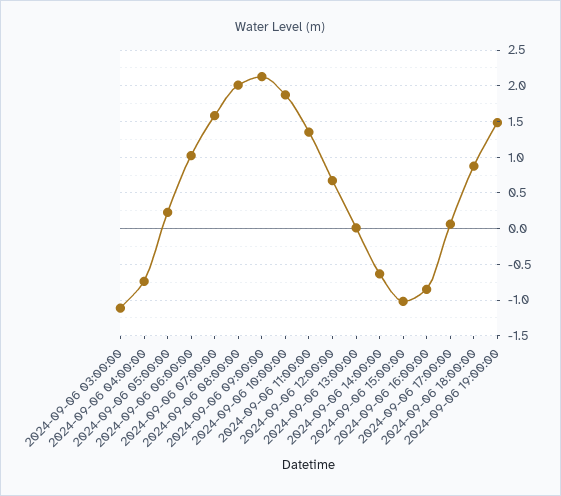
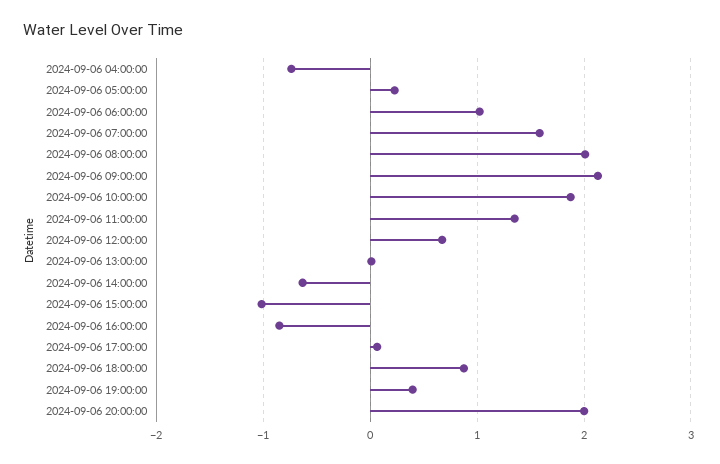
2024-09-06 03:00:00: -1.1 -> none
2024-09-06 19:00:00: 1.5 -> 0.4
2024-09-06 20:00:00: none -> 2

